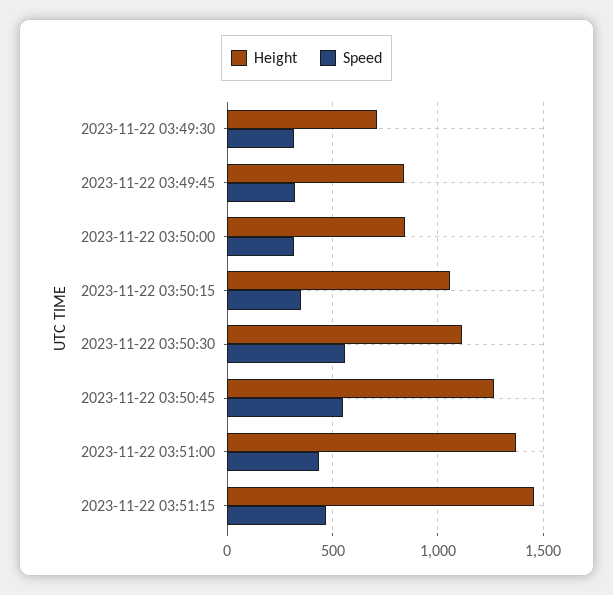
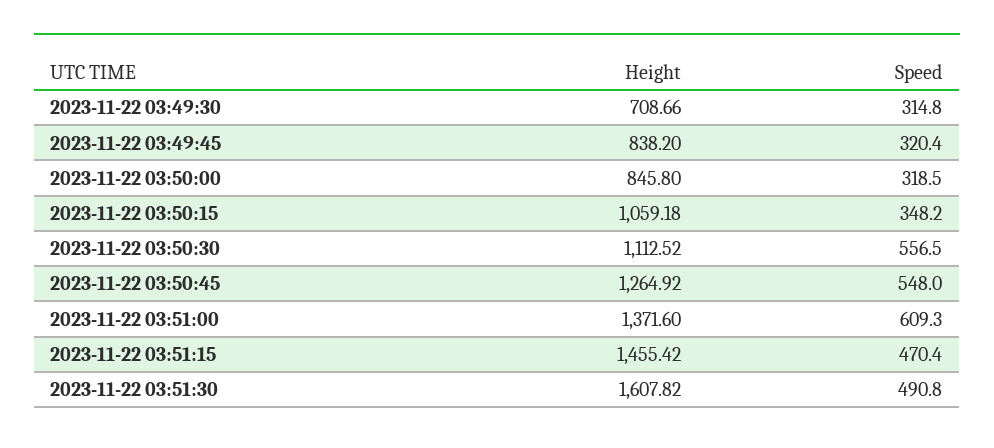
Speed, 2023-11-22 03:51:00: 450 -> 609.3
Height, 2023-11-22 03:51:30: none -> 1607.82
Speed, 2023-11-22 03:51:30: none -> 490.8

